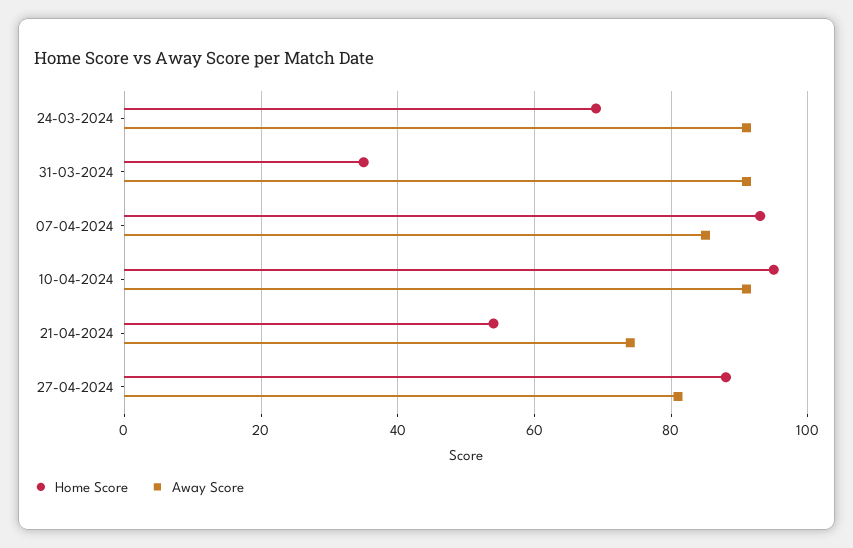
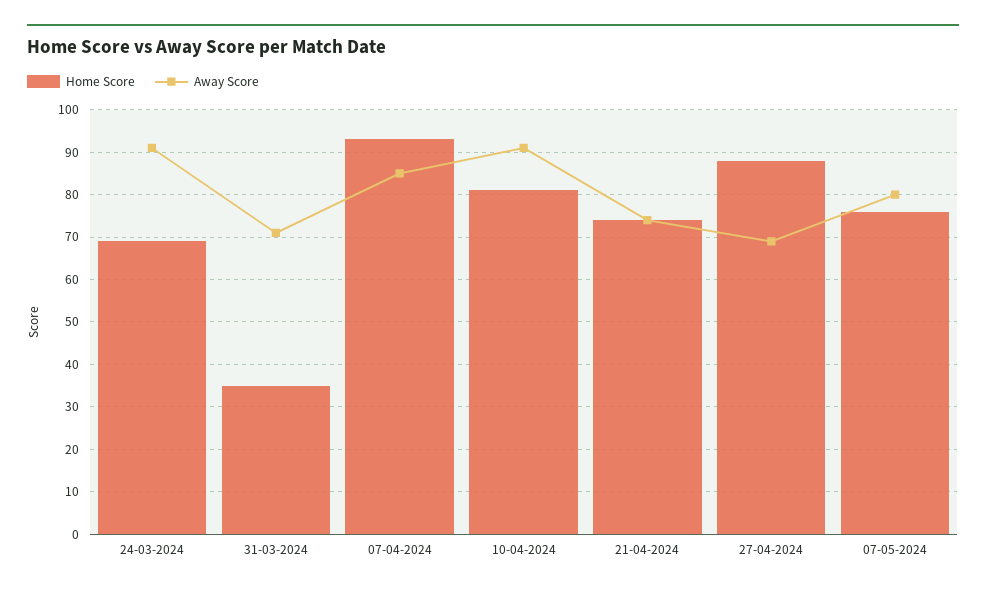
Away Score, 31-03-2024: 90 -> 70
Home Score, 10-04-2024: 95 -> 80
Home Score, 21-04-2024: 55 -> 75
Away Score, 27-04-2024: 80 -> 70
Home Score, 07-05-2024: none -> 75
Away Score, 07-05-2024: none -> 80

